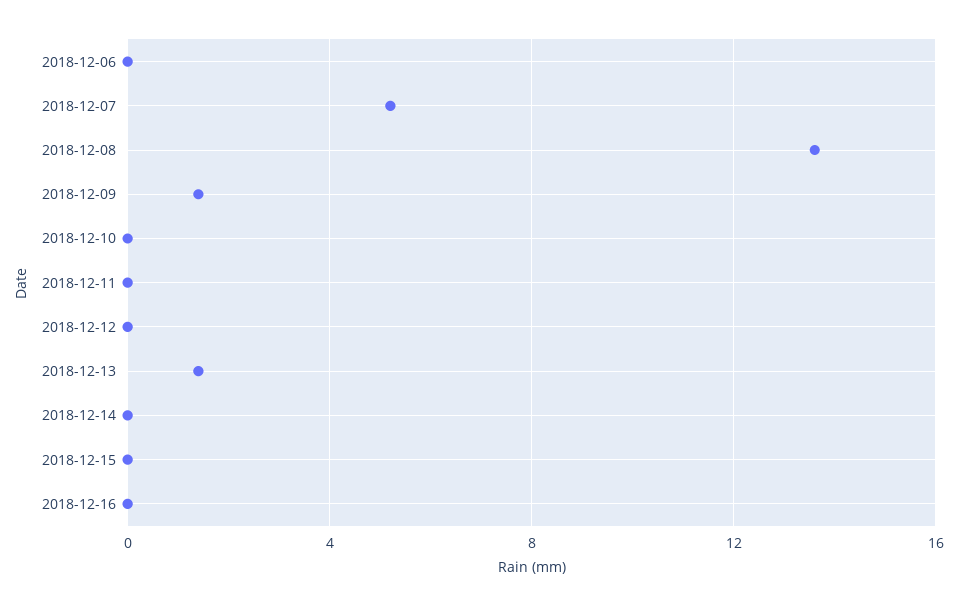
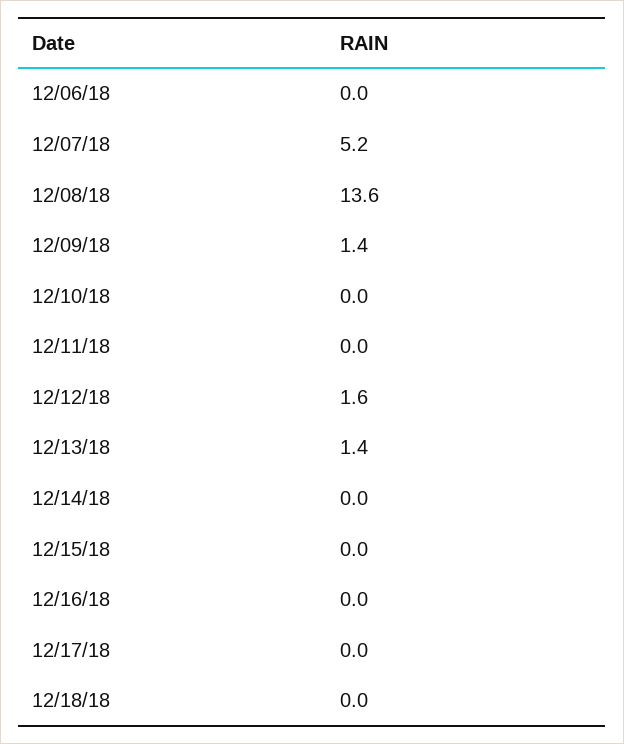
2018-12-12: 0 -> 1.6
12/17/18: none -> 0
12/18/18: none -> 0

